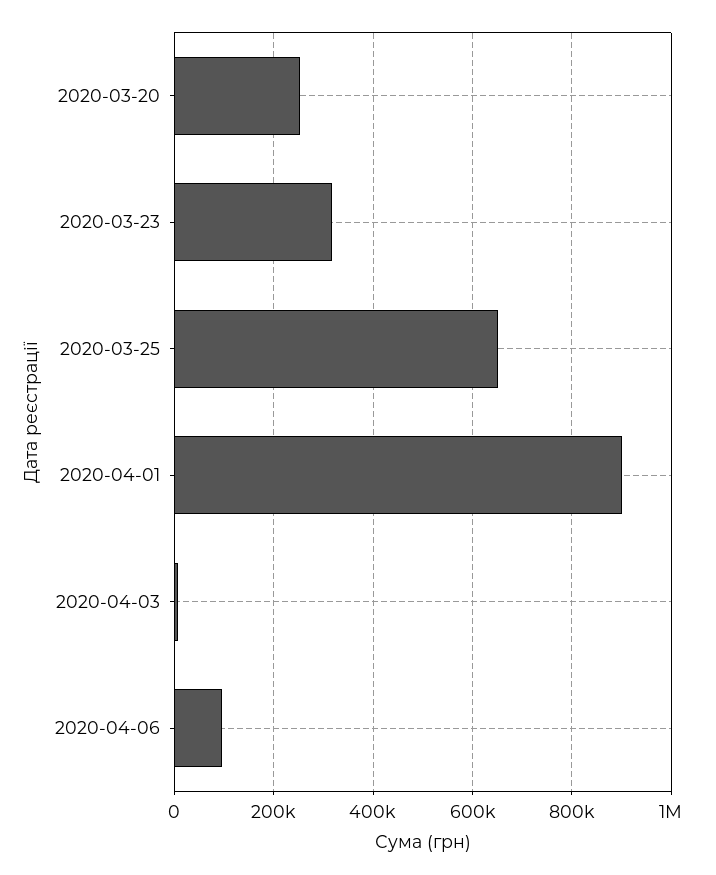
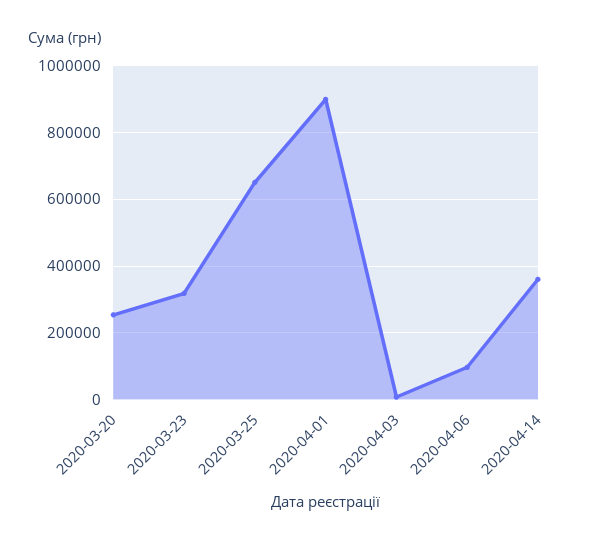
2020-04-14: none -> 360000

